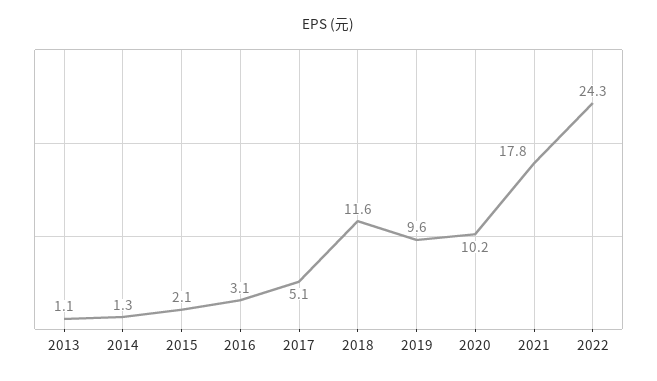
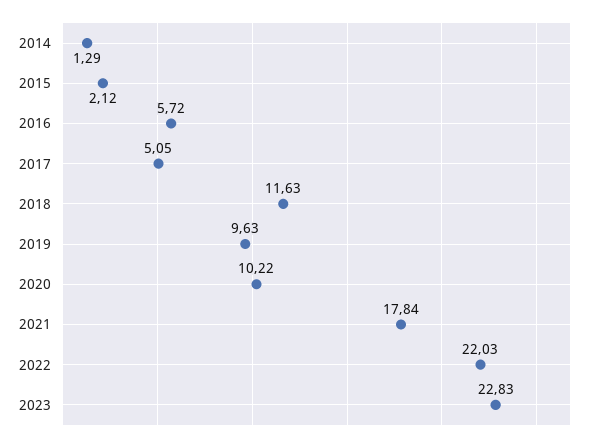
2013: 1.1 -> none
2016: 3.1 -> 5.72
2022: 24.3 -> 22.03
2023: none -> 22.83

